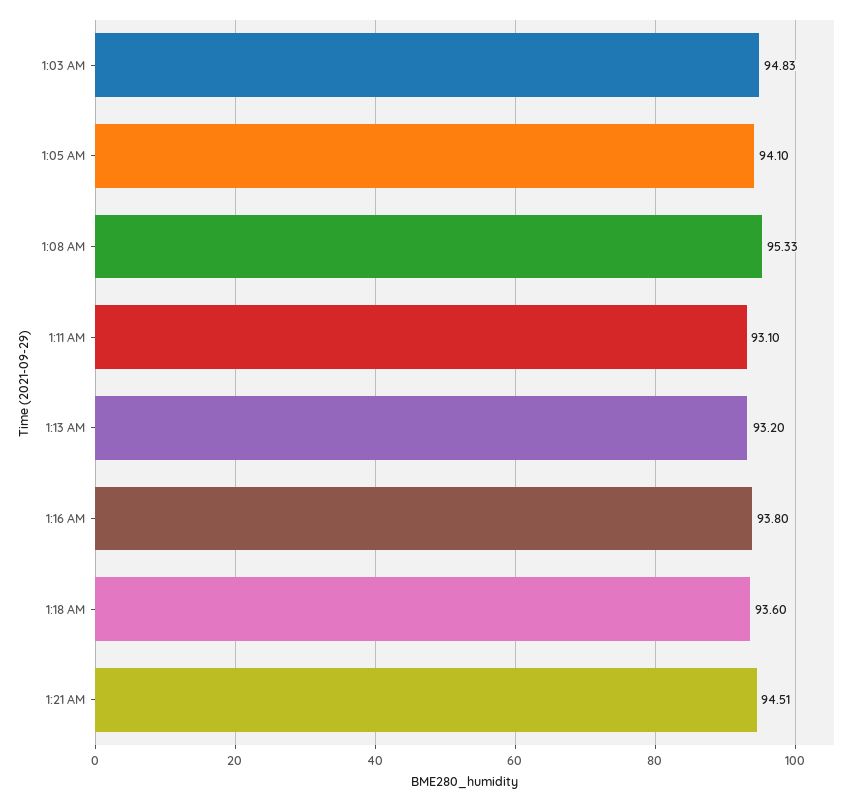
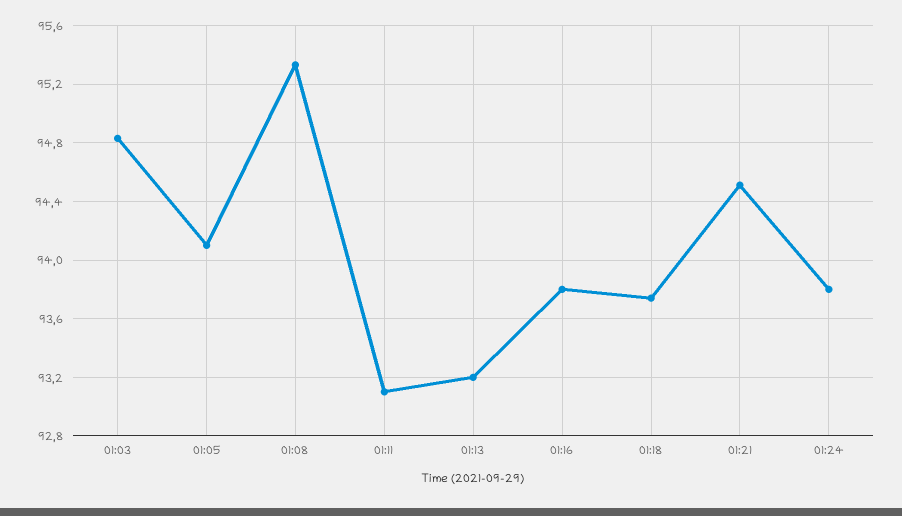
1:18 AM: 93.6 -> 93.75
01:24: none -> 93.8

